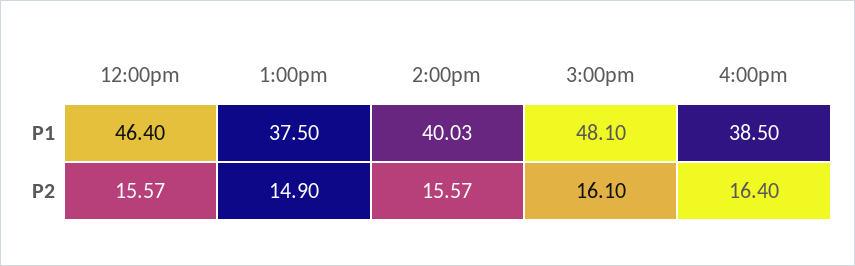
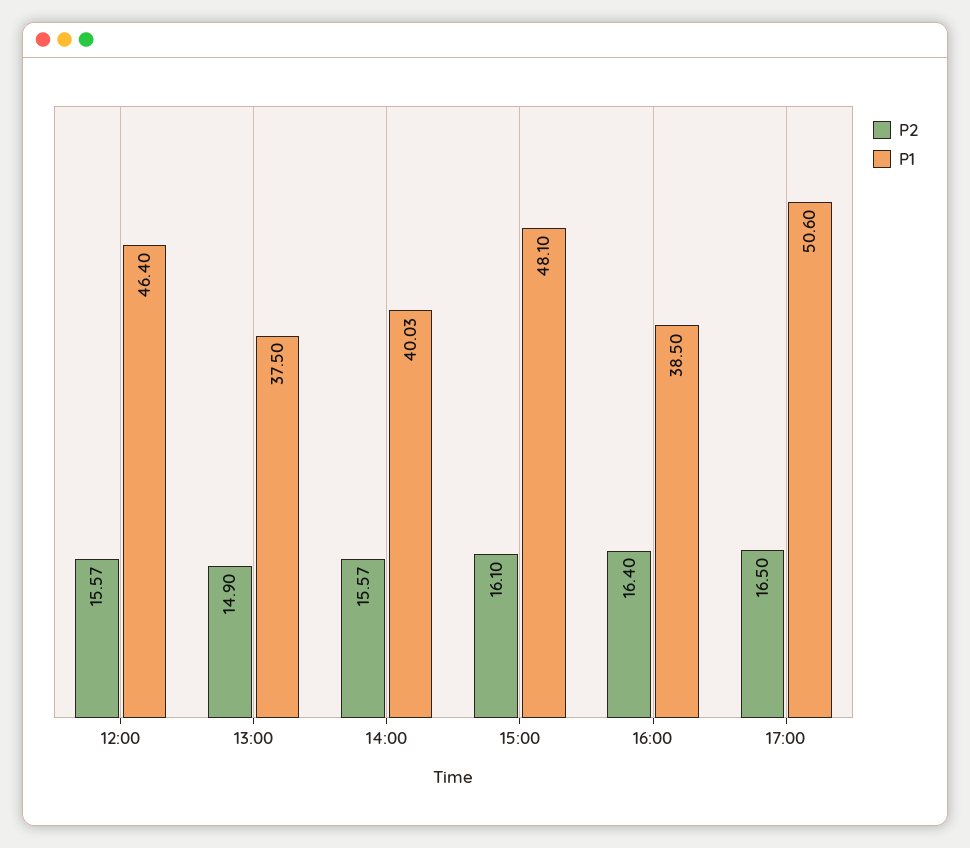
P2, 17:00: none -> 16.5
P1, 17:00: none -> 50.6

